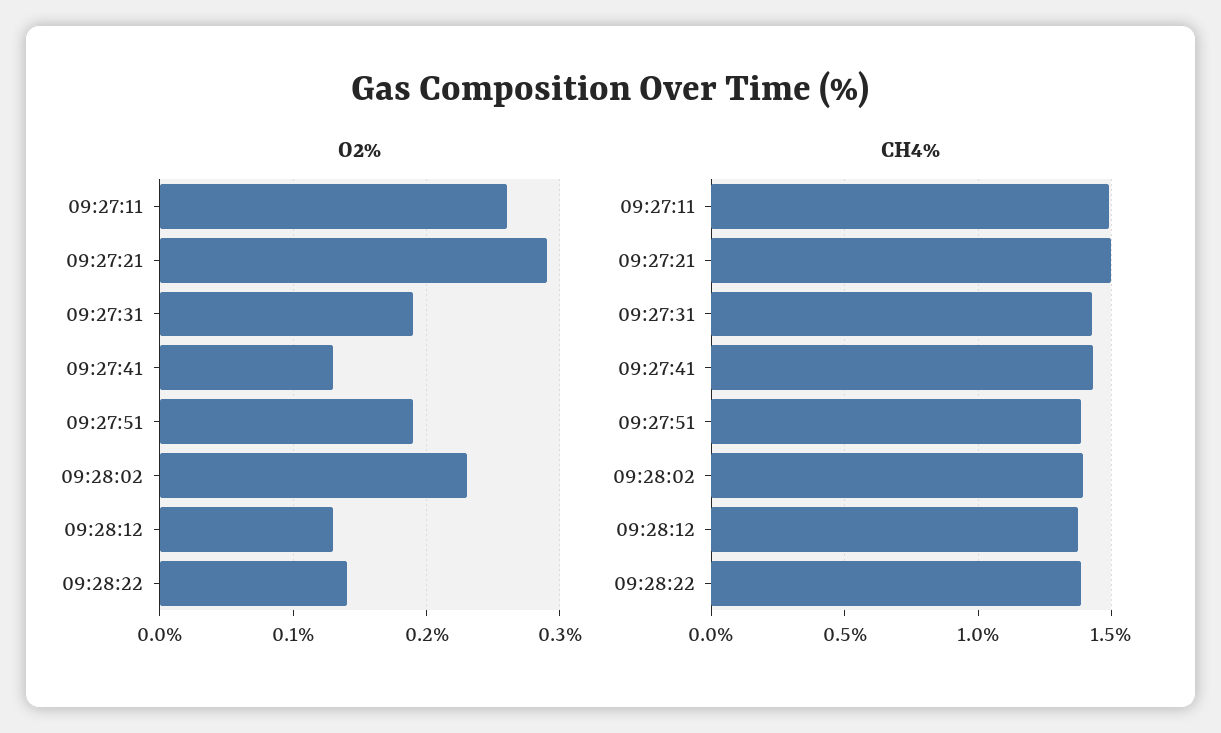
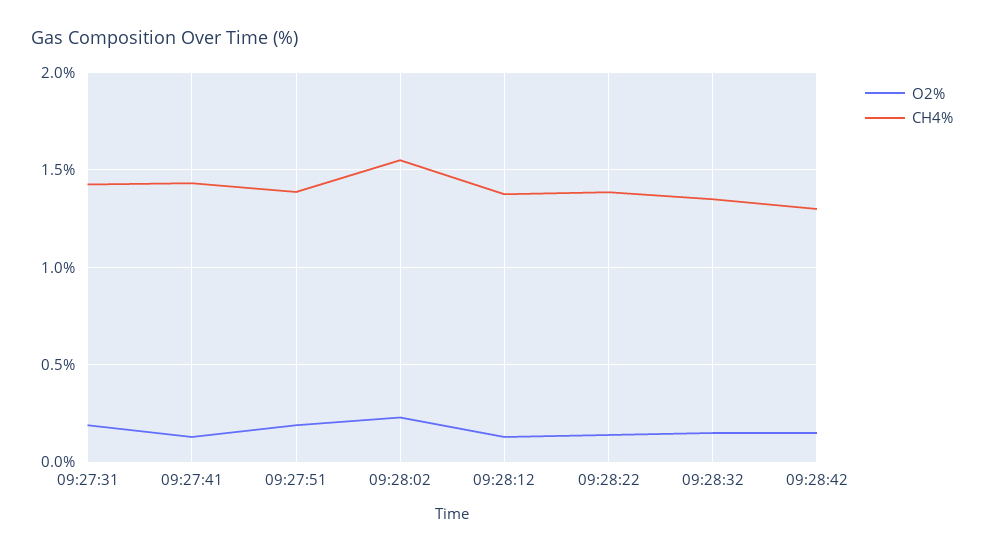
O2%, 09:27:11: 0.26 -> none
O2%, 09:27:21: 0.29 -> none
CH4%, 09:27:11: 1.5 -> none
CH4%, 09:27:21: 1.5 -> none
CH4%, 09:28:02: 1.4 -> 1.55
O2%, 09:28:32: none -> 0.15
CH4%, 09:28:32: none -> 1.35
O2%, 09:28:42: none -> 0.15
CH4%, 09:28:42: none -> 1.3

